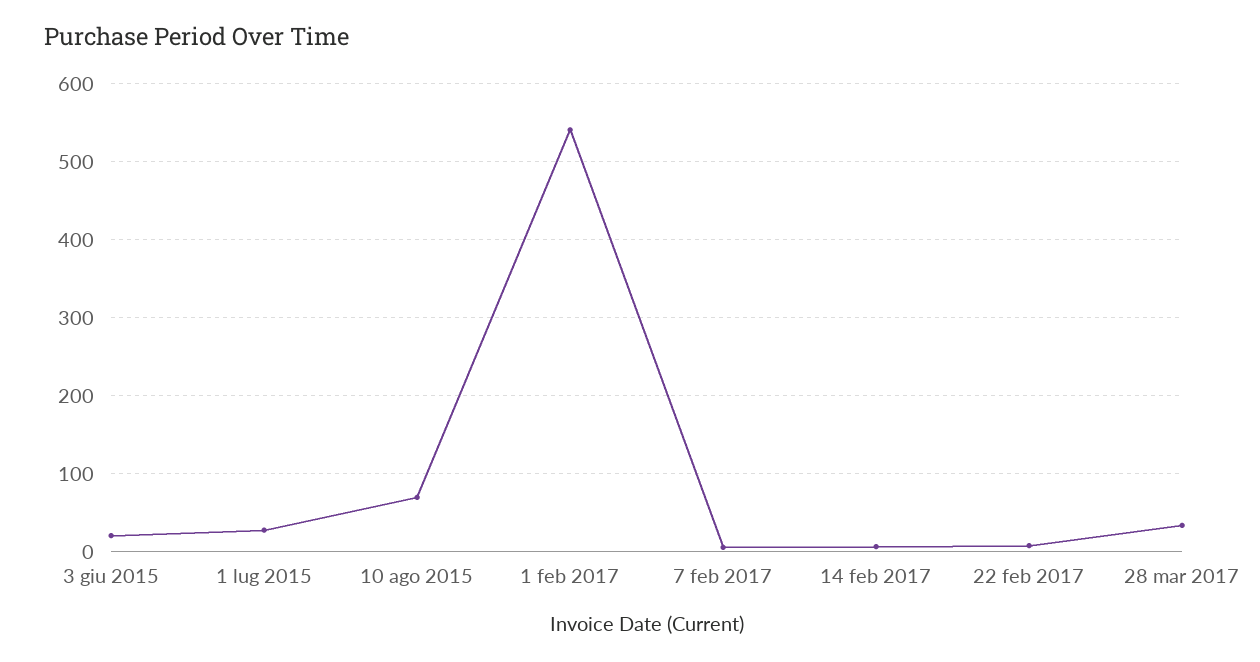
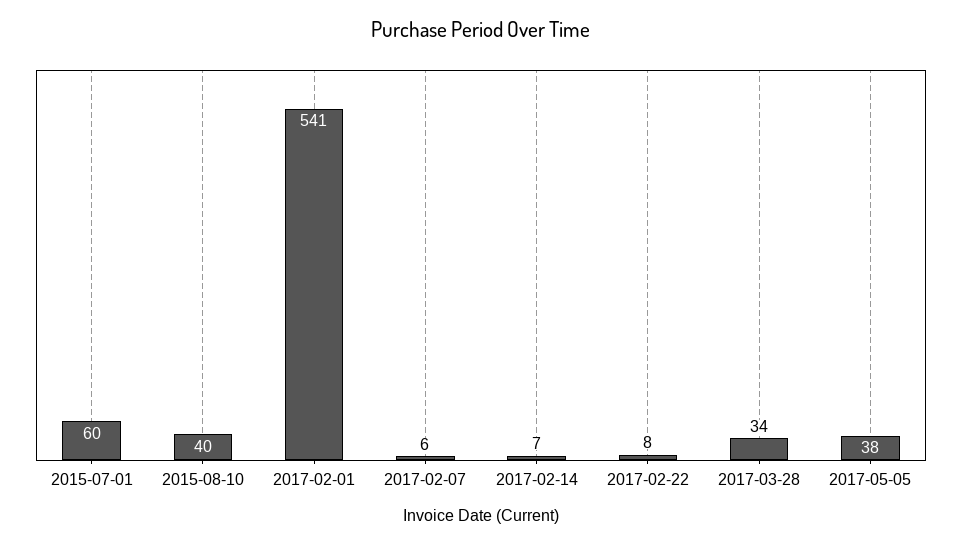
3 giu 2015: 20 -> none
1 lug 2015: 30 -> 60
10 ago 2015: 70 -> 40
2017-05-05: none -> 38

